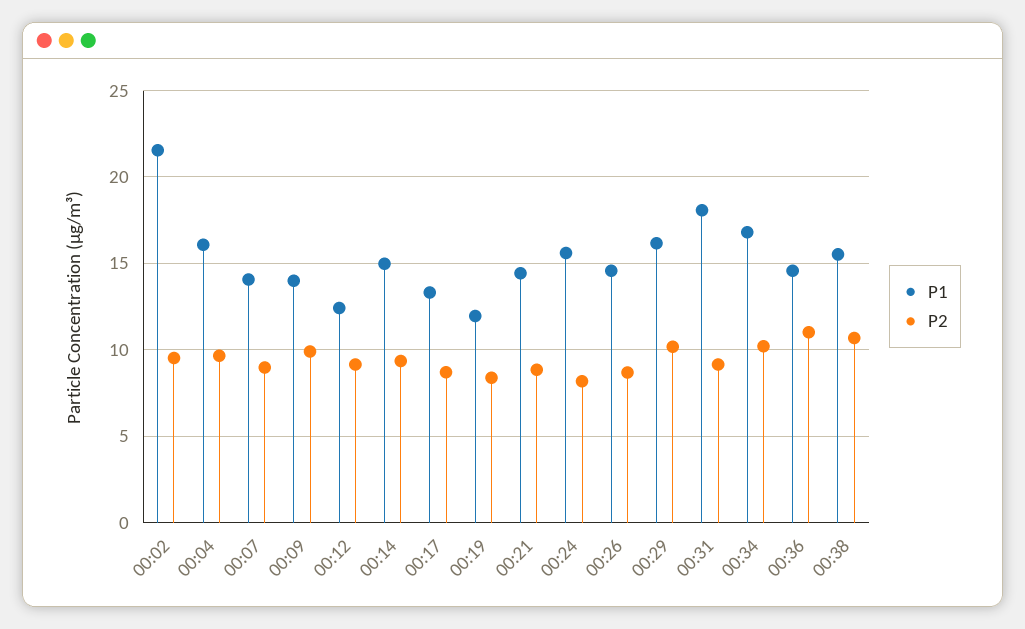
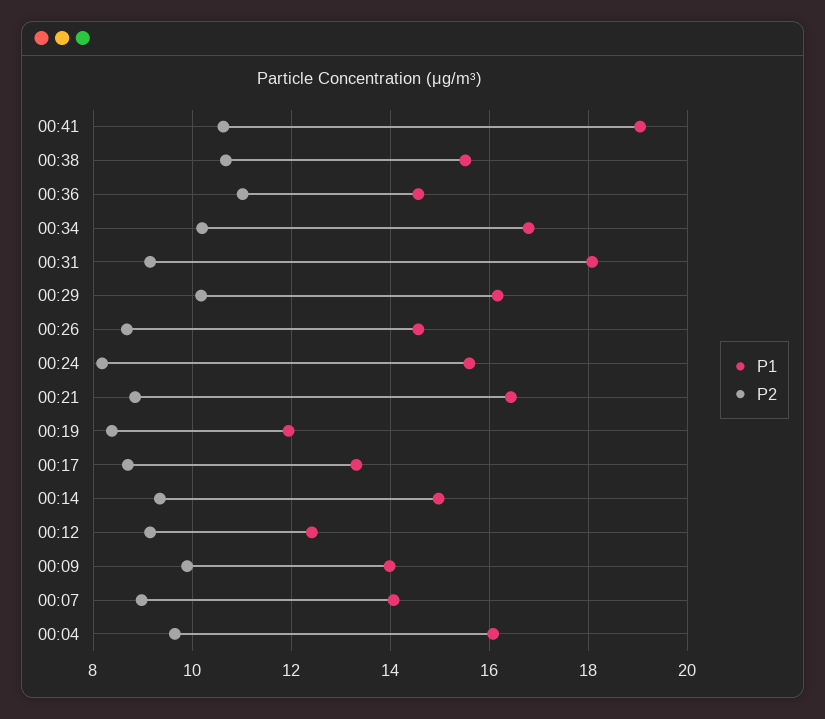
P1, 00:02: 21.5 -> none
P2, 00:02: 9.5 -> none
P1, 00:21: 14.5 -> 16.4
P1, 00:41: none -> 19
P2, 00:41: none -> 10.6

